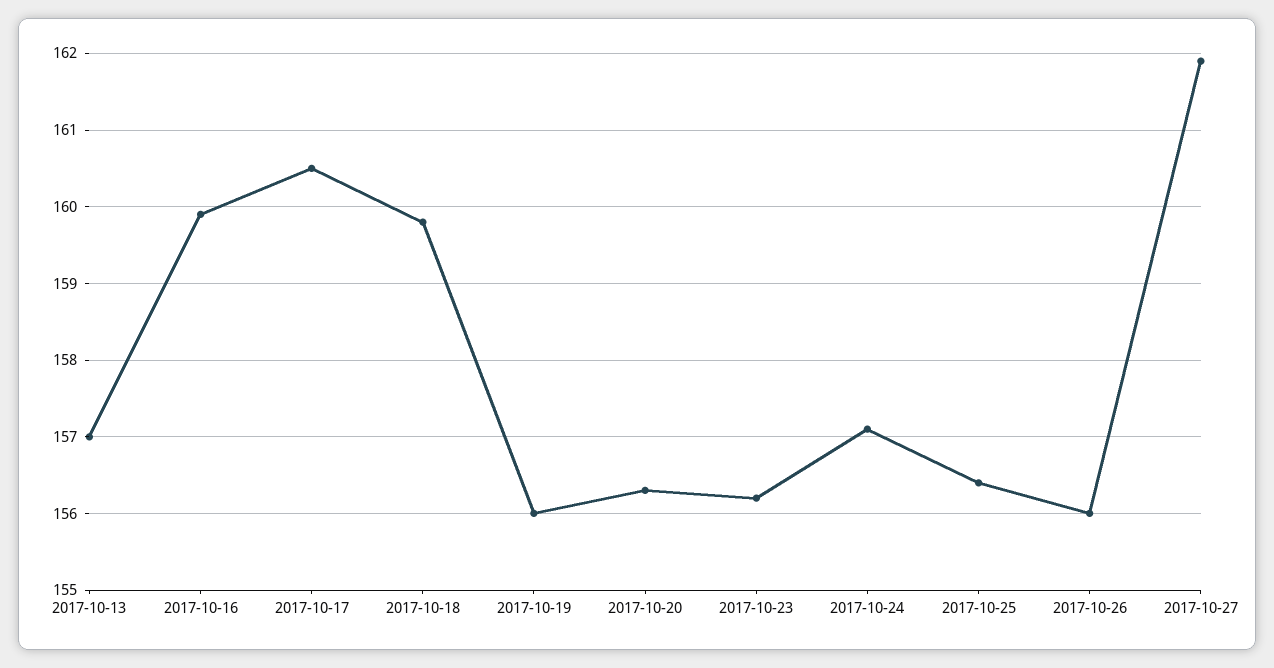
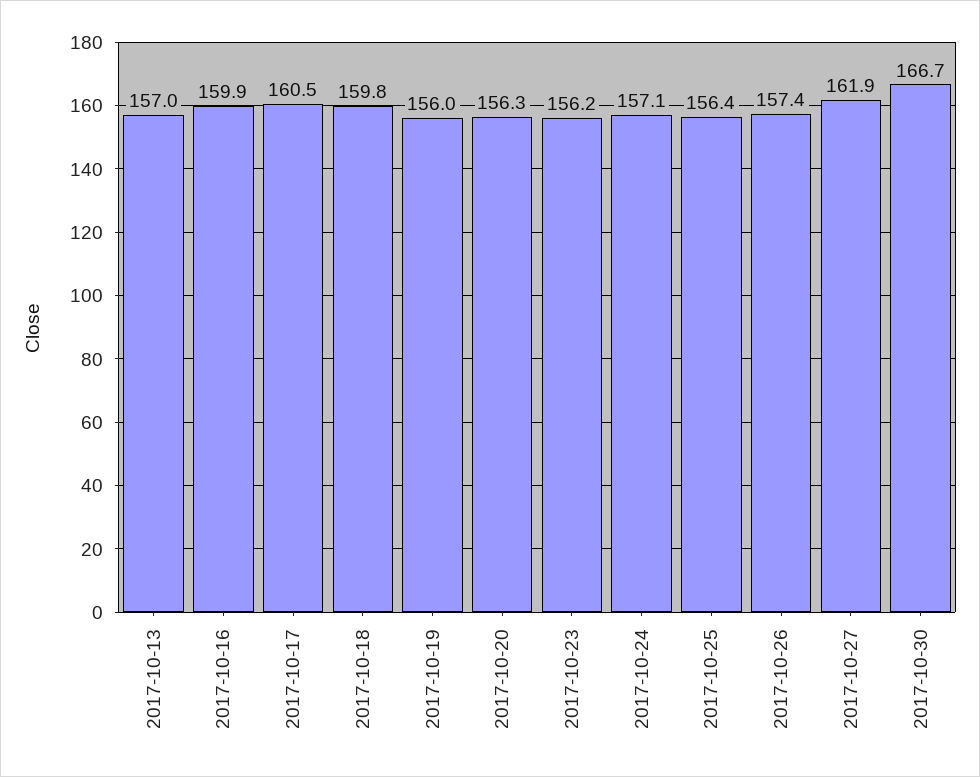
2017-10-26: 156 -> 157.4
2017-10-30: none -> 166.7

